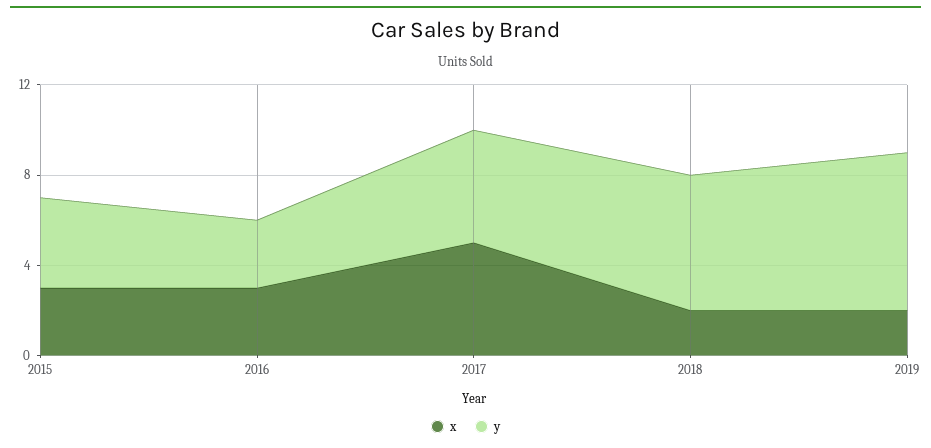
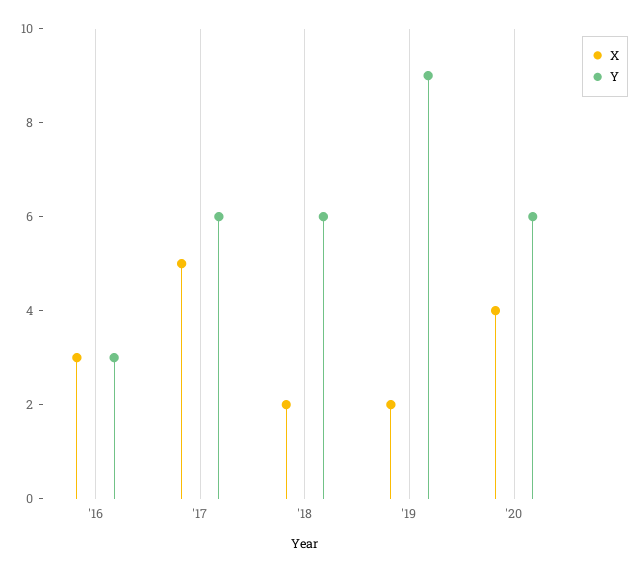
x, 2015: 3 -> none
y, 2015: 4 -> none
y, 2017: 5 -> 6
y, 2019: 7 -> 9
x, '20: none -> 4
y, '20: none -> 6

